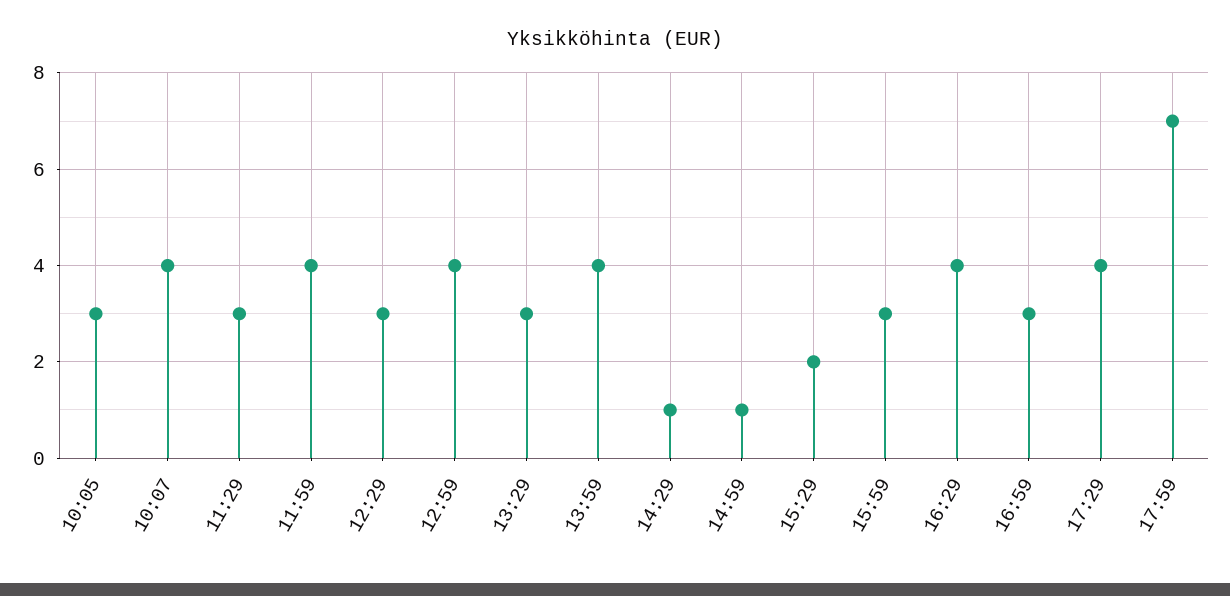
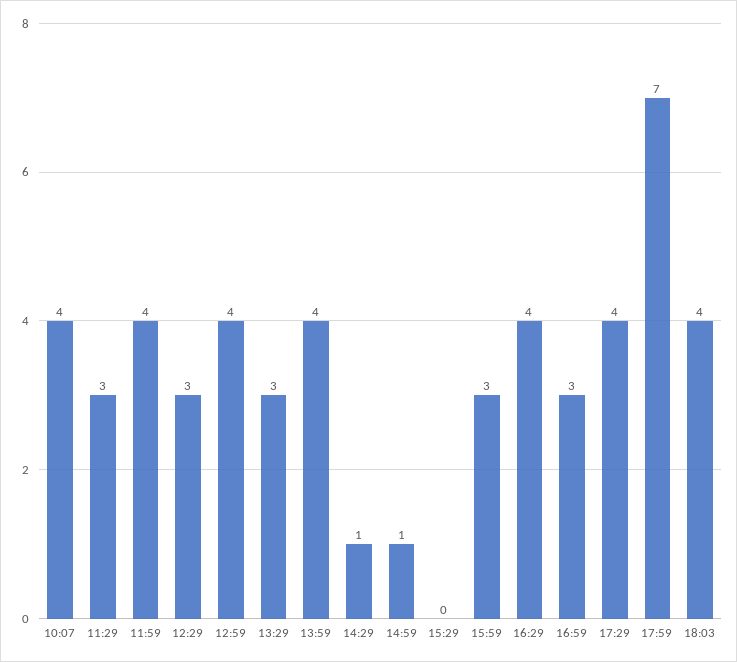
10:05: 3 -> none
15:29: 2 -> 0
18:03: none -> 4

